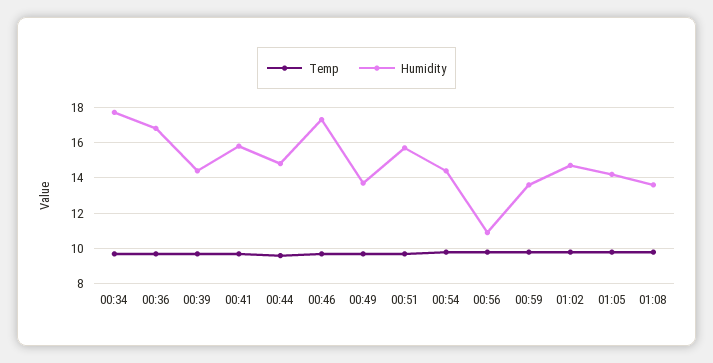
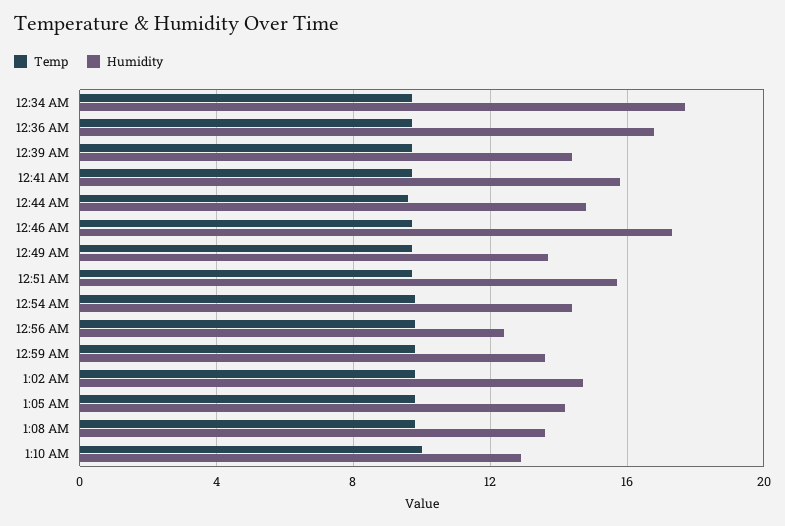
Humidity, 00:56: 11 -> 12.5
Temp, 1:10 AM: none -> 10
Humidity, 1:10 AM: none -> 13

